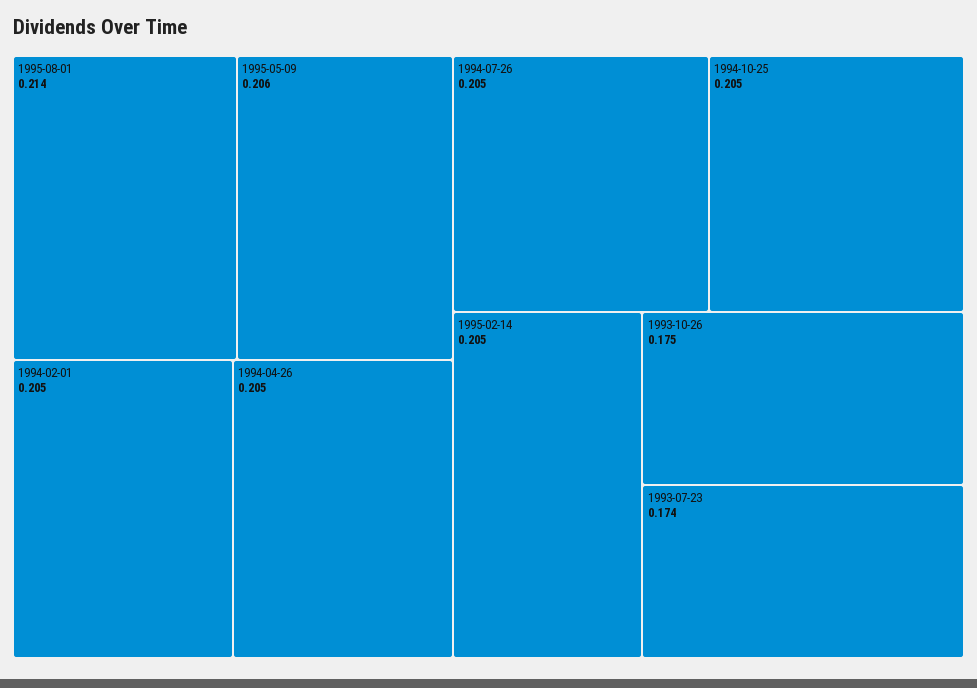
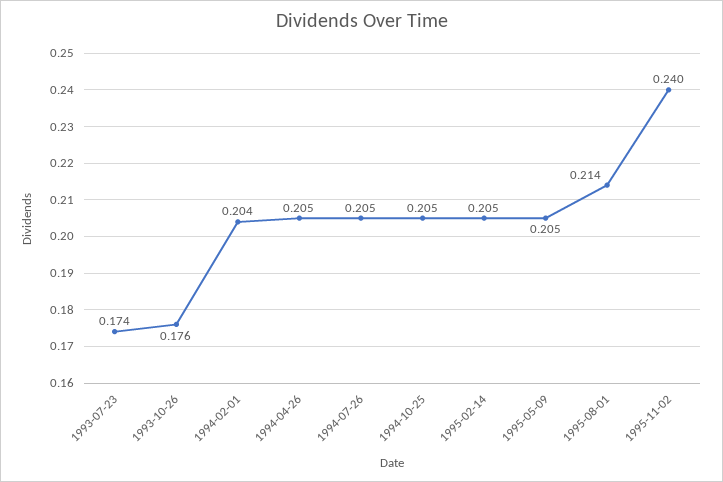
1995-05-09: 0.206 -> 0.205
1994-02-01: 0.205 -> 0.204
1993-10-26: 0.175 -> 0.176
1995-11-02: none -> 0.24

